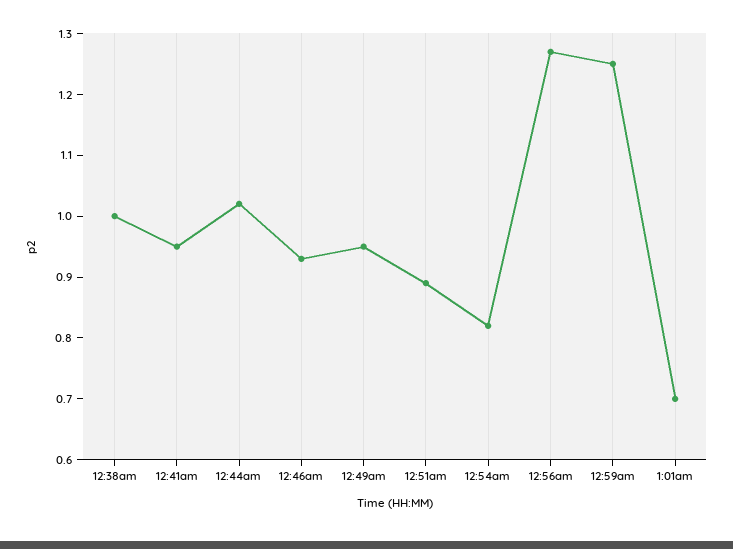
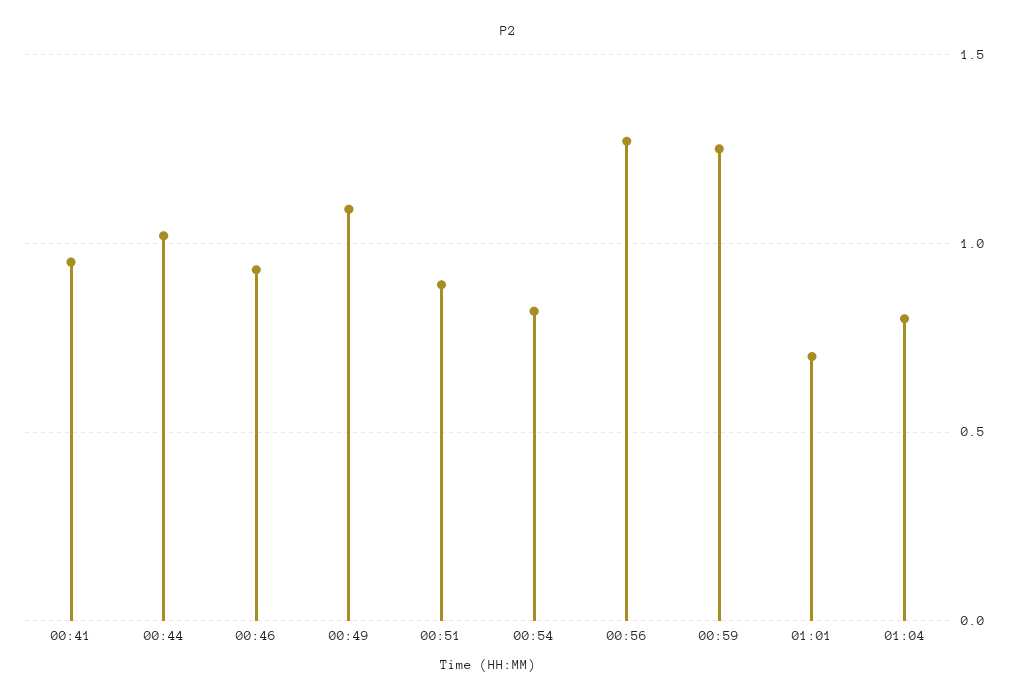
12:38am: 1 -> none
12:49am: 0.95 -> 1.1
01:04: none -> 0.8

